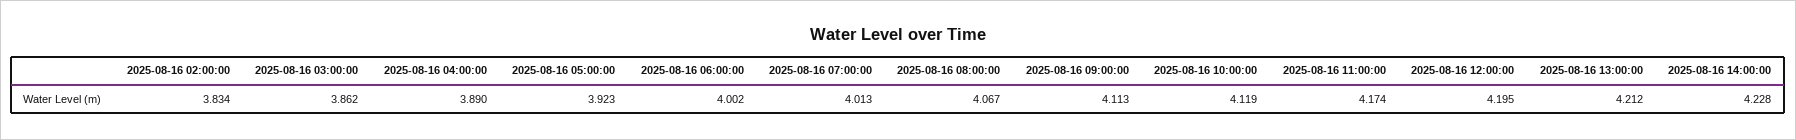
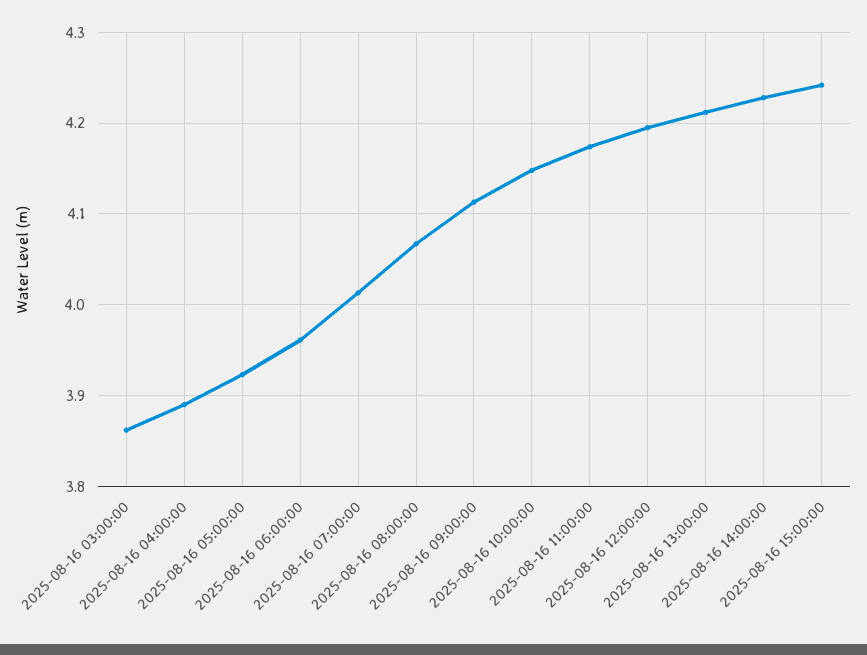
2025-08-16 02:00:00: 3.834 -> none
2025-08-16 06:00:00: 4.002 -> 3.96
2025-08-16 10:00:00: 4.119 -> 4.15
2025-08-16 15:00:00: none -> 4.24

